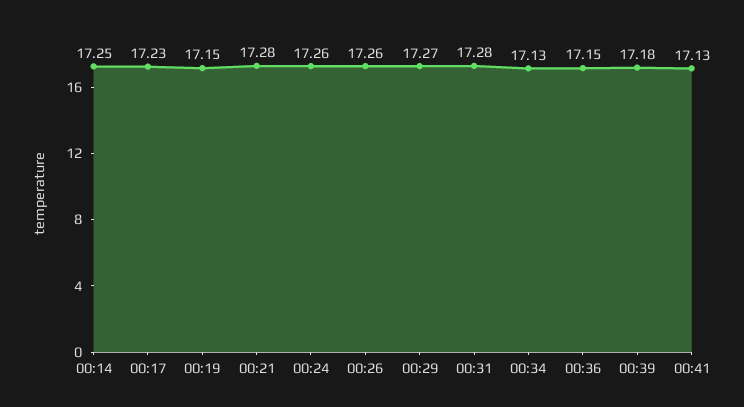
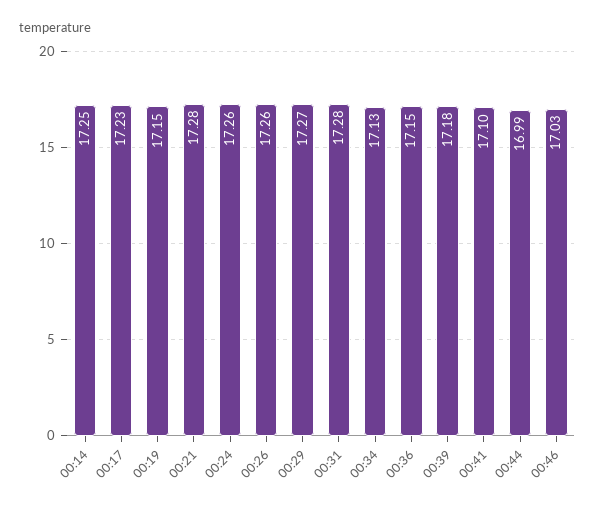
00:41: 17.13 -> 17.1
00:44: none -> 16.99
00:46: none -> 17.03

